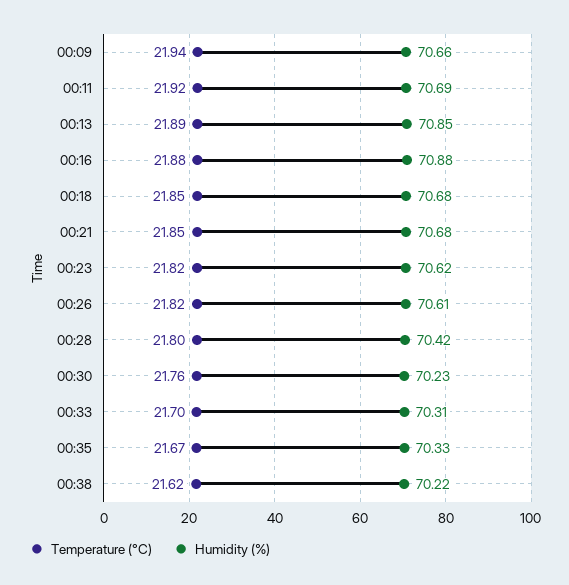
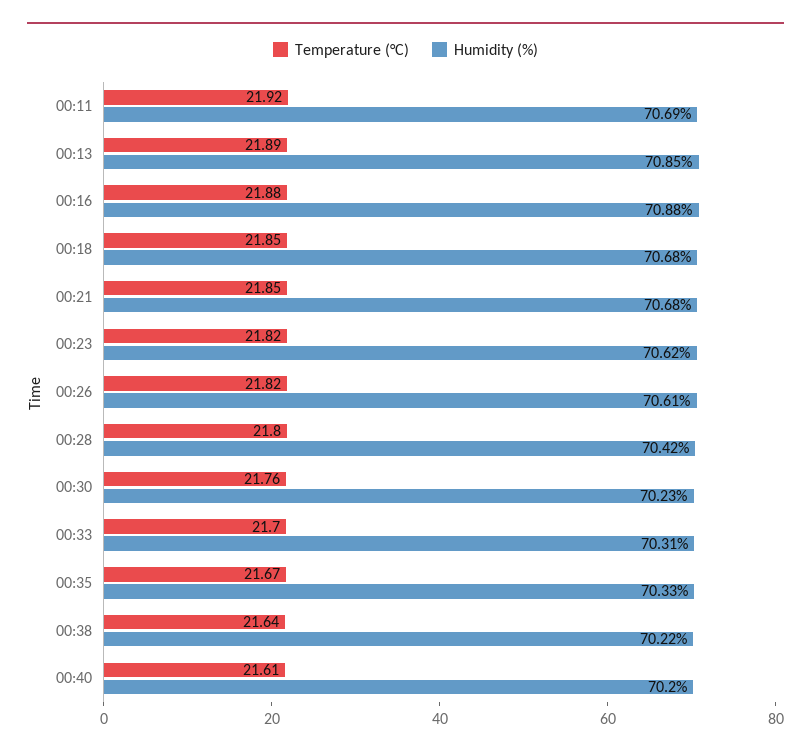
Temperature (°C), 00:09: 21.94 -> none
Humidity (%), 00:09: 70.66 -> none
Temperature (°C), 00:38: 21.62 -> 21.64
Temperature (°C), 00:40: none -> 21.61
Humidity (%), 00:40: none -> 70.2

